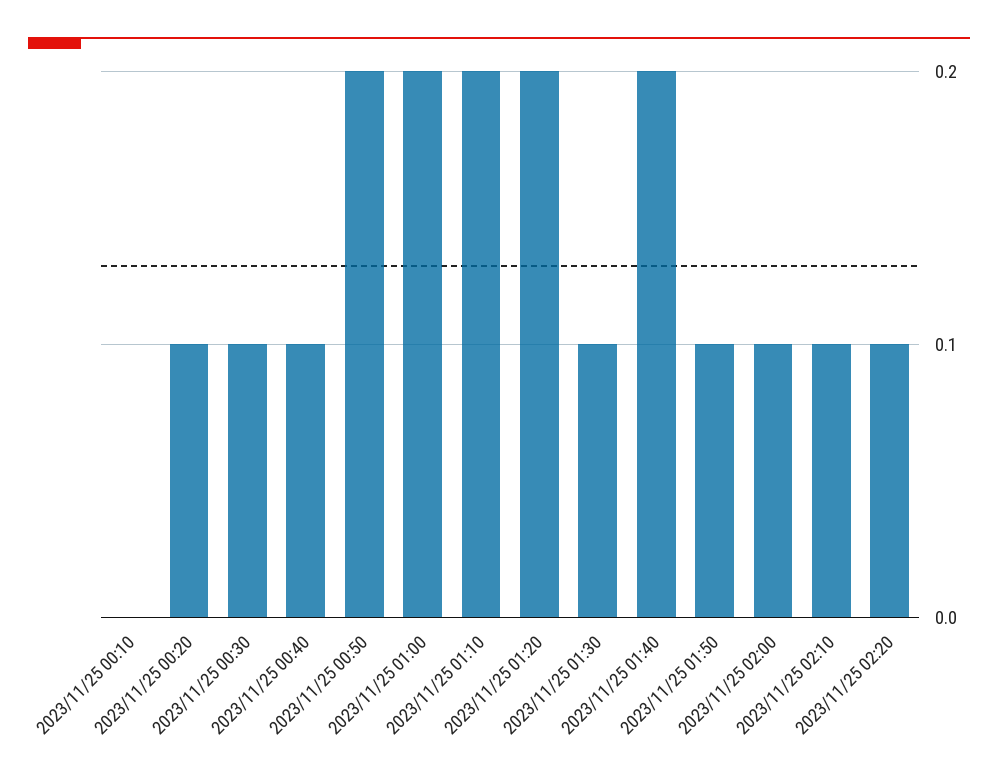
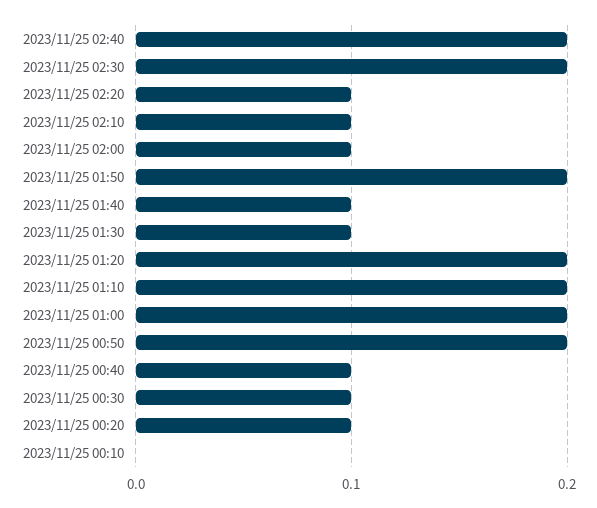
2023/11/25 01:40: 0.2 -> 0.1
2023/11/25 01:50: 0.1 -> 0.2
2023/11/25 02:40: none -> 0.2
2023/11/25 02:30: none -> 0.2

